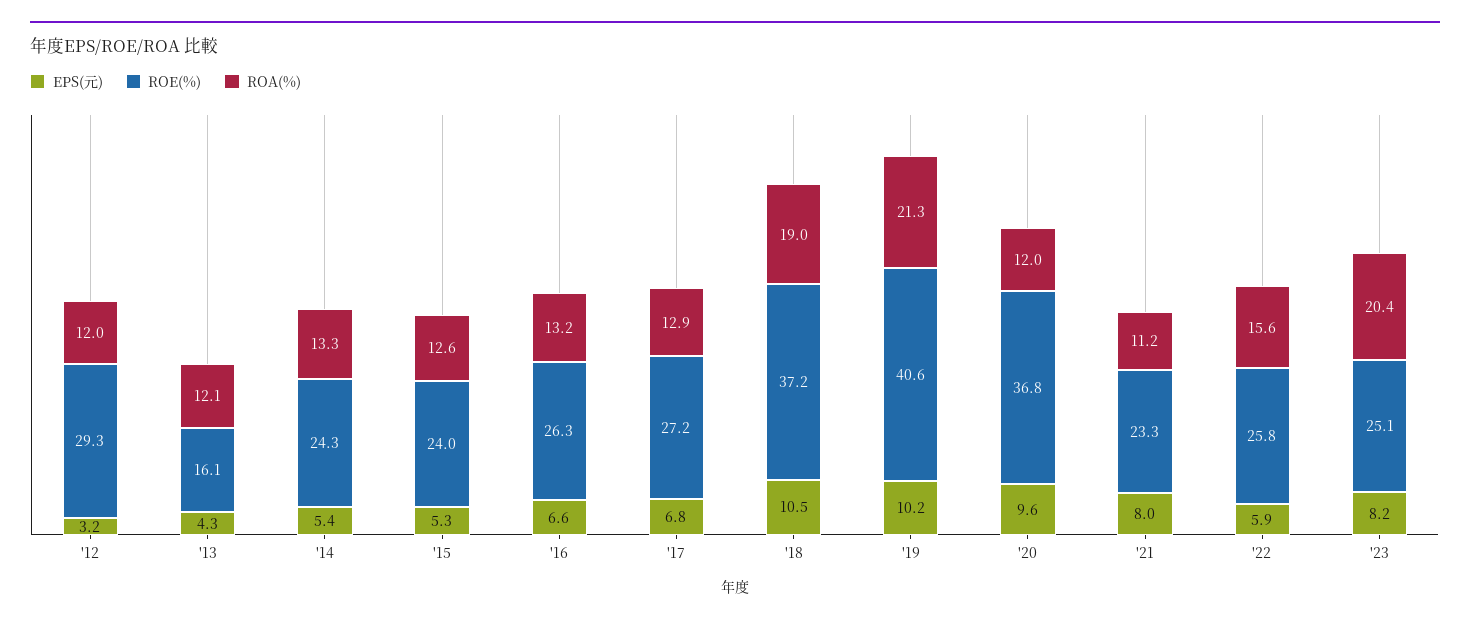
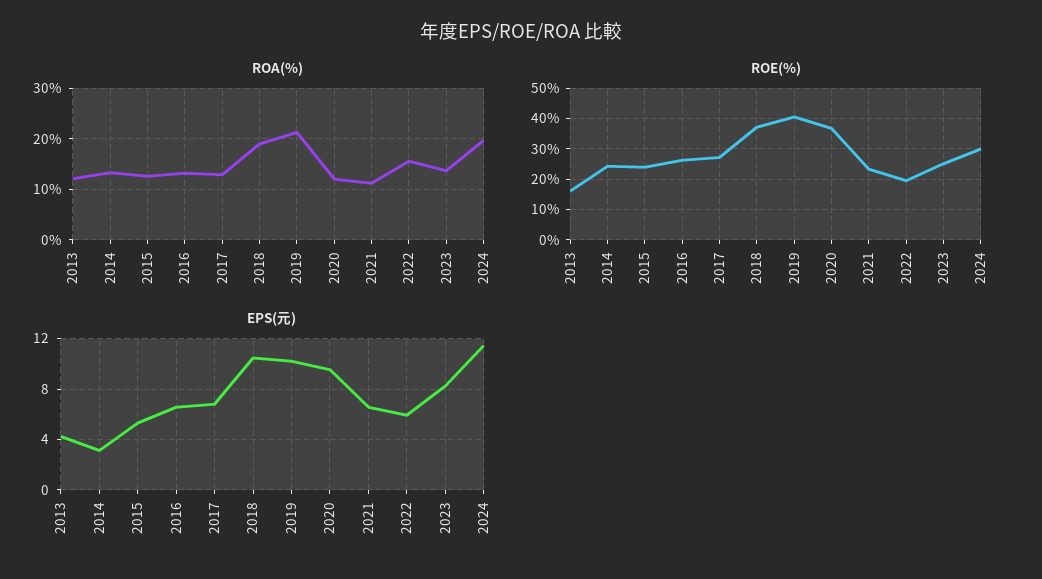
EPS(元), '12: 3.2 -> none
ROE(%), '12: 29.3 -> none
ROA(%), '12: 12 -> none
EPS(元), '14: 5.4 -> 3
EPS(元), '21: 8 -> 6.5
ROE(%), '22: 25.8 -> 20
ROA(%), '23: 20.4 -> 14
ROA(%), 2024: none -> 20
ROE(%), 2024: none -> 30
EPS(元), 2024: none -> 11.5

